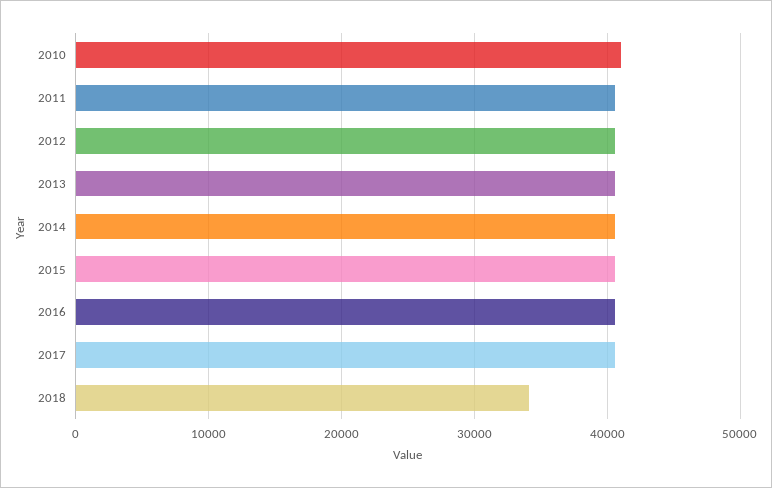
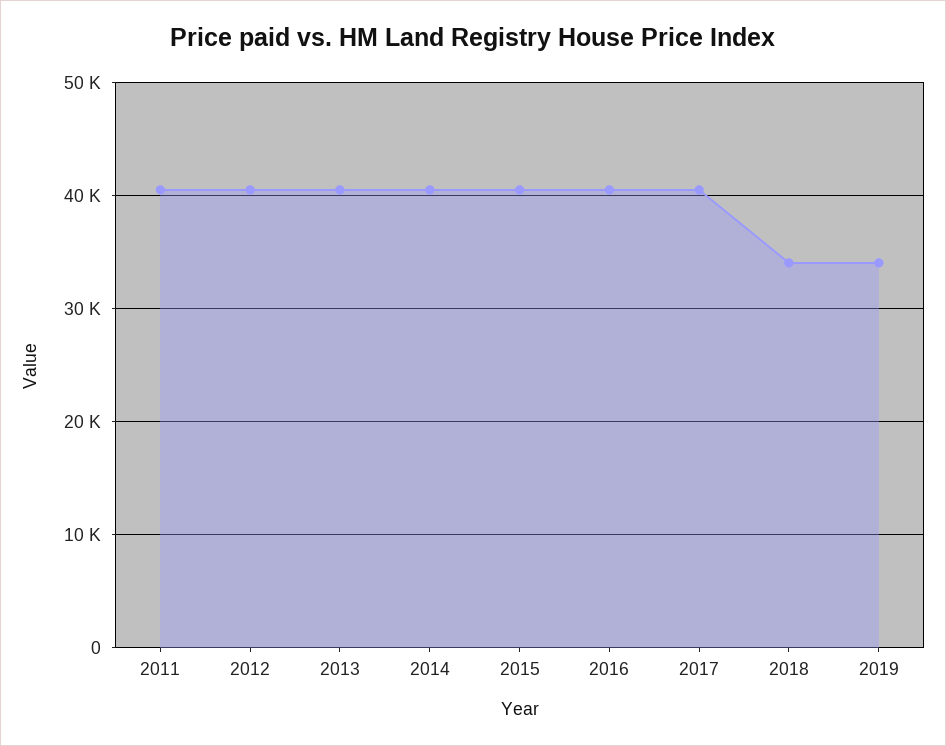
2010: 41000 -> none
2019: none -> 34000

